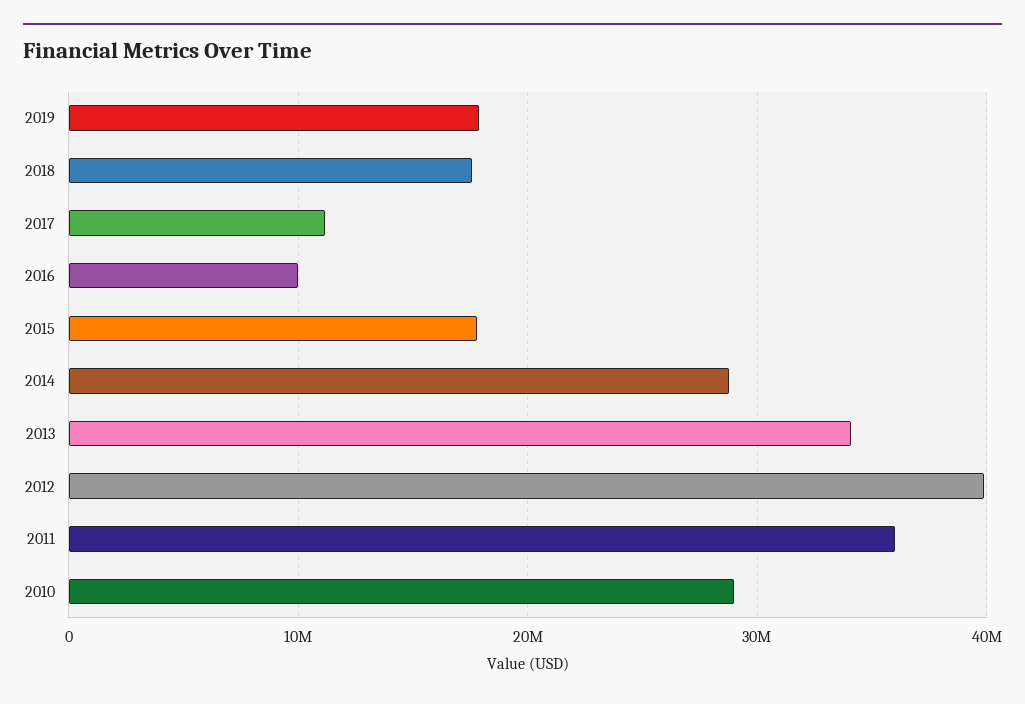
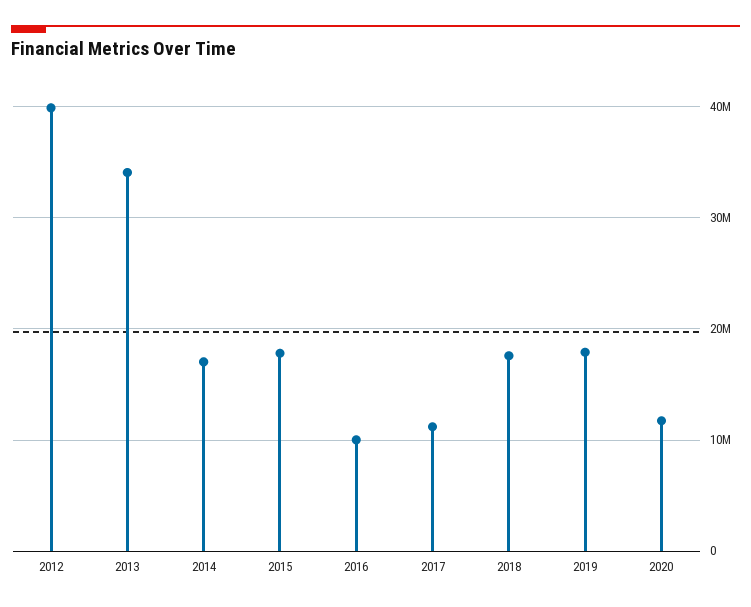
2014: 29000000 -> 17000000
2011: 36000000 -> none
2010: 29000000 -> none
2020: none -> 12000000

